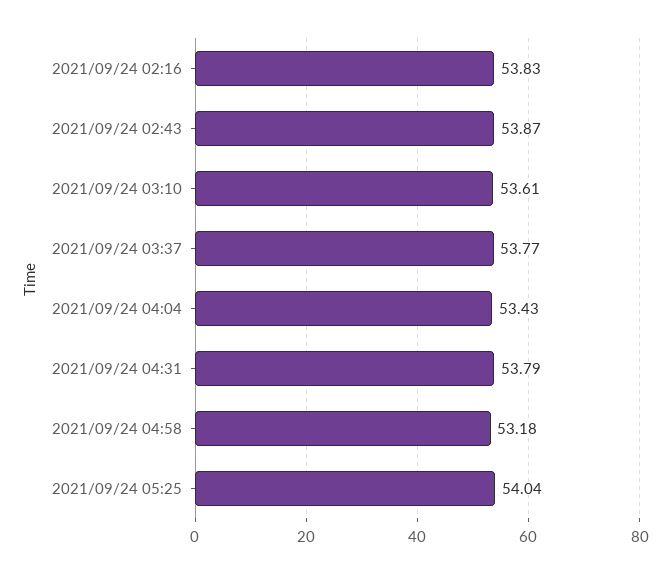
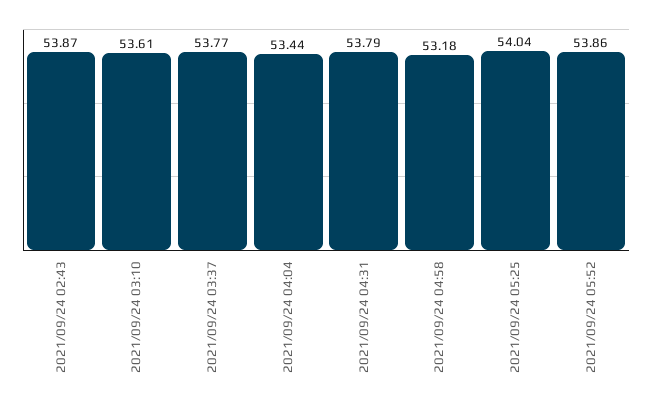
2021/09/24 02:16: 53.83 -> none
2021/09/24 04:04: 53.43 -> 53.44
2021/09/24 05:52: none -> 53.86

